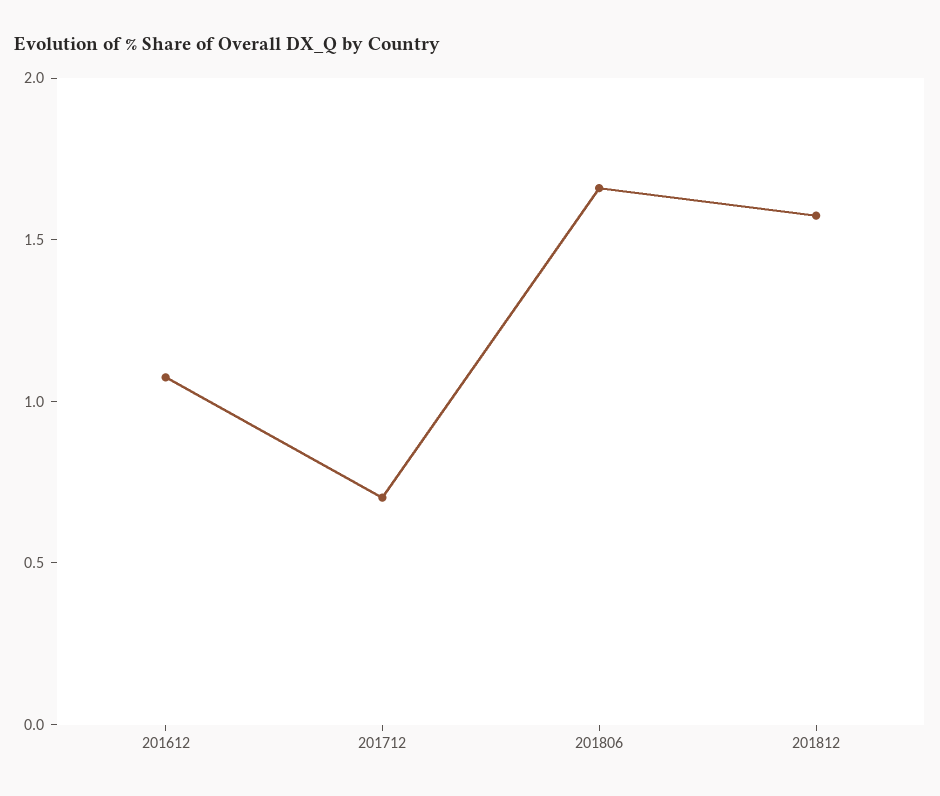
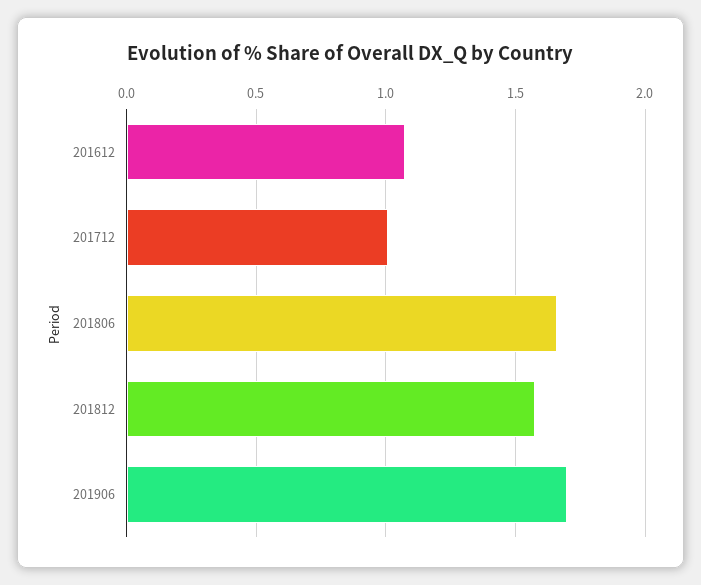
201712: 0.7 -> 1
201906: none -> 1.7

